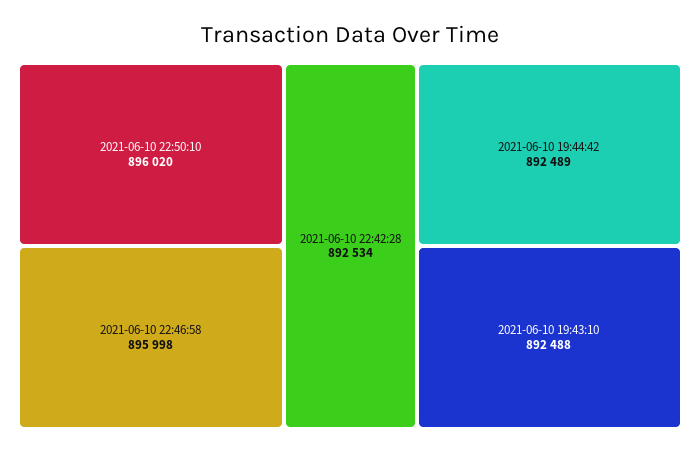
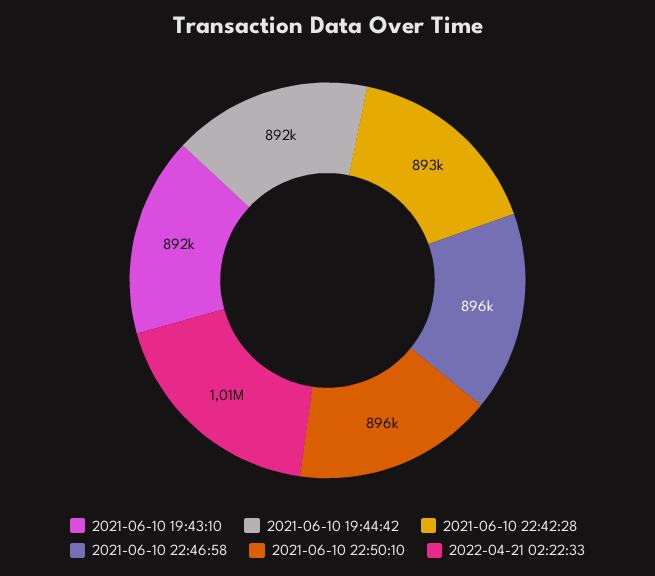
2022-04-21 02:22:33: none -> 1010000

